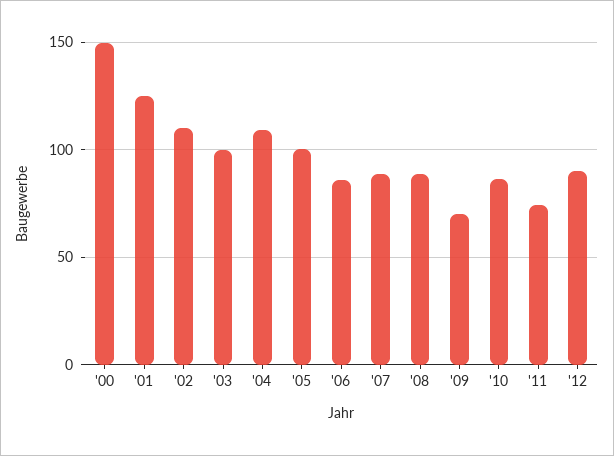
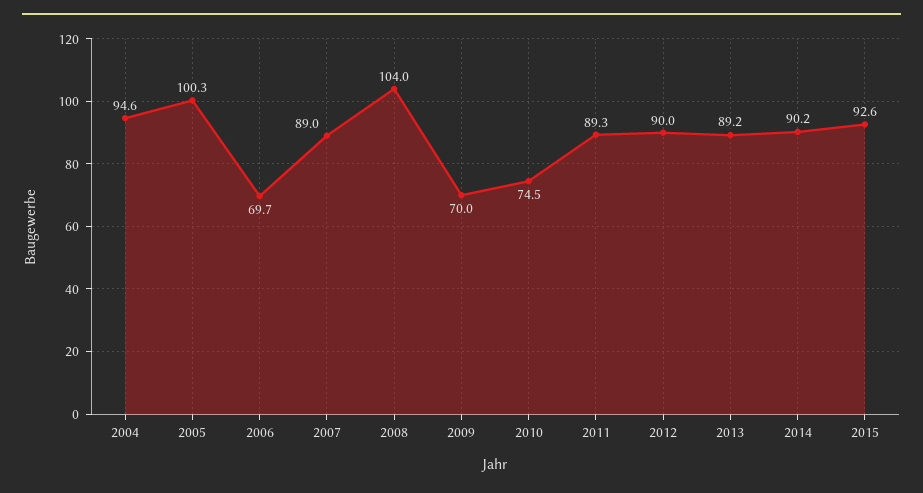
'00: 150 -> none
'01: 125 -> none
'02: 110 -> none
'03: 100 -> none
'04: 110 -> 94.6
'06: 85 -> 69.7
'08: 90 -> 104
'10: 85 -> 74.5
'11: 75 -> 89.3
2013: none -> 89.2
2014: none -> 90.2
2015: none -> 92.6

